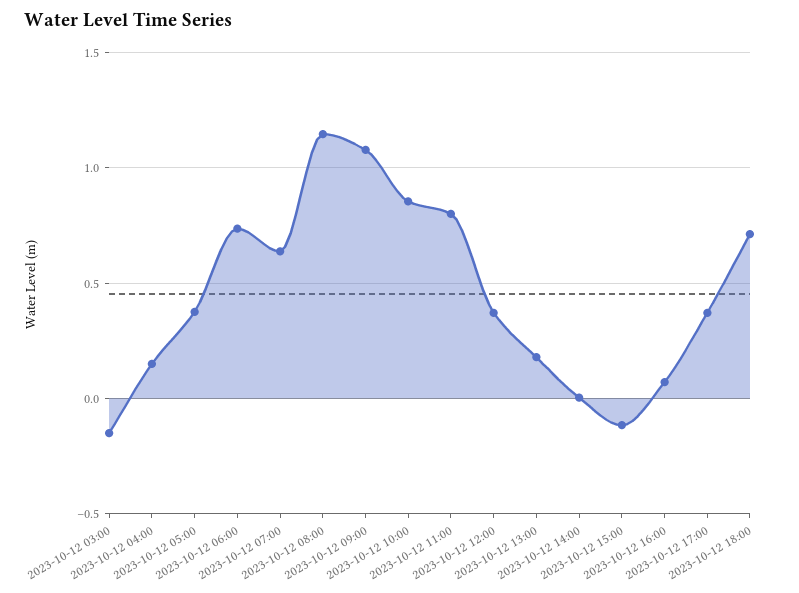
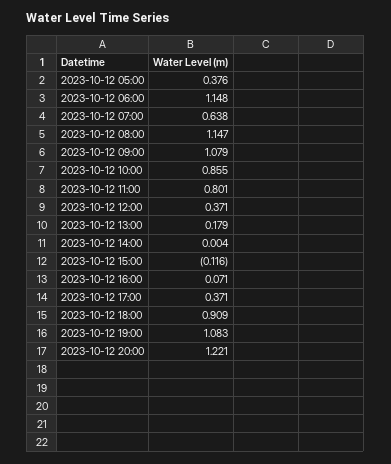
2023-10-12 03:00: -0.15 -> none
2023-10-12 04:00: 0.15 -> none
2023-10-12 06:00: 0.75 -> 1.148
2023-10-12 18:00: 0.7 -> 0.909
2023-10-12 19:00: none -> 1.083
2023-10-12 20:00: none -> 1.221

